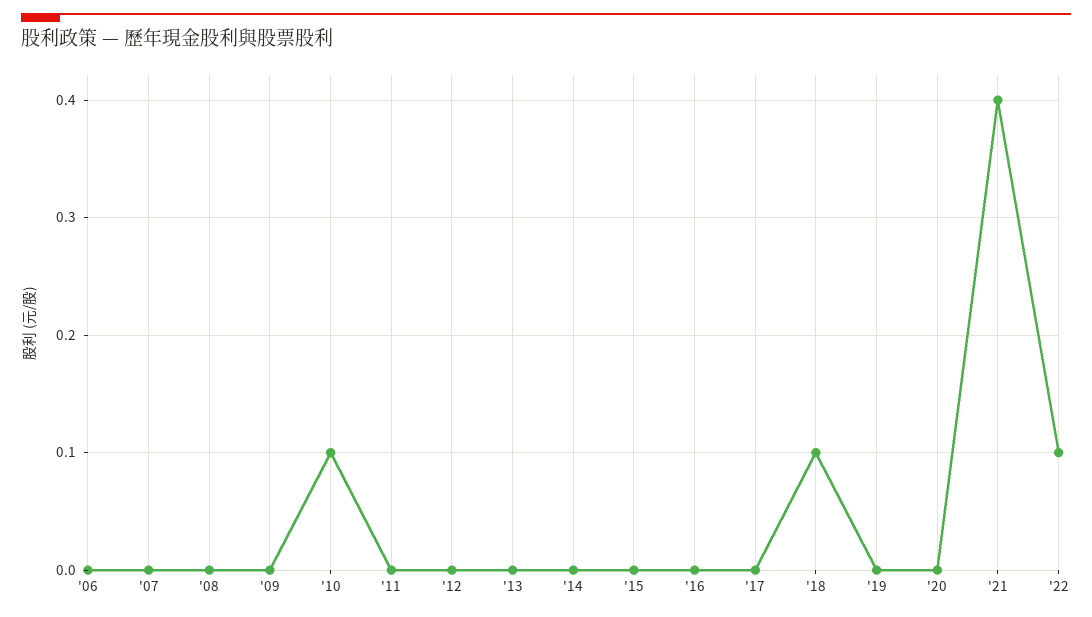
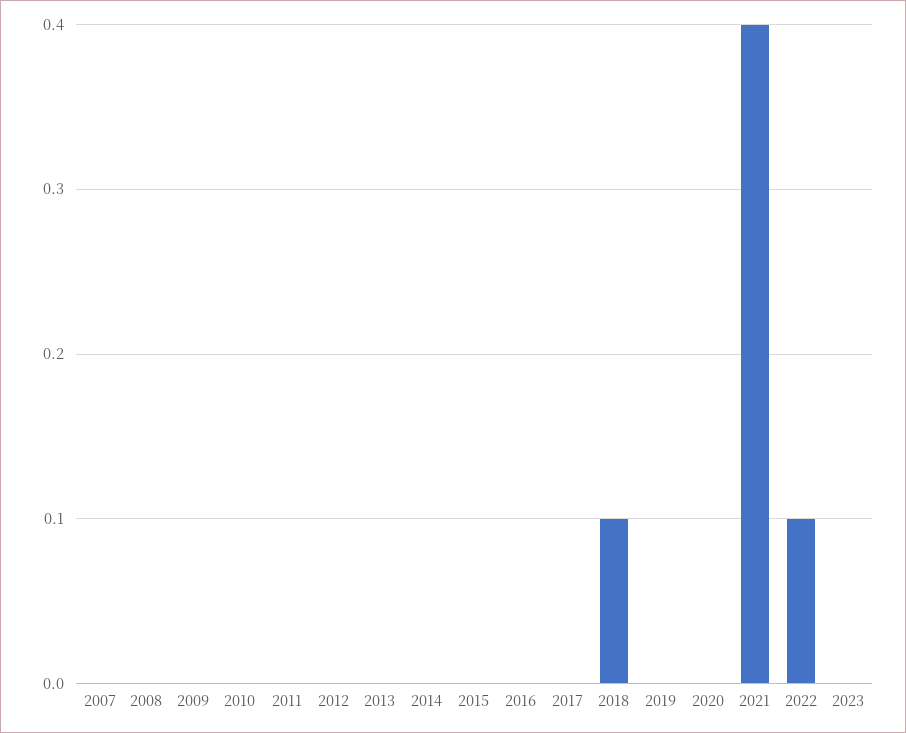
'06: 0 -> none
'10: 0.1 -> 0
2023: none -> 0

